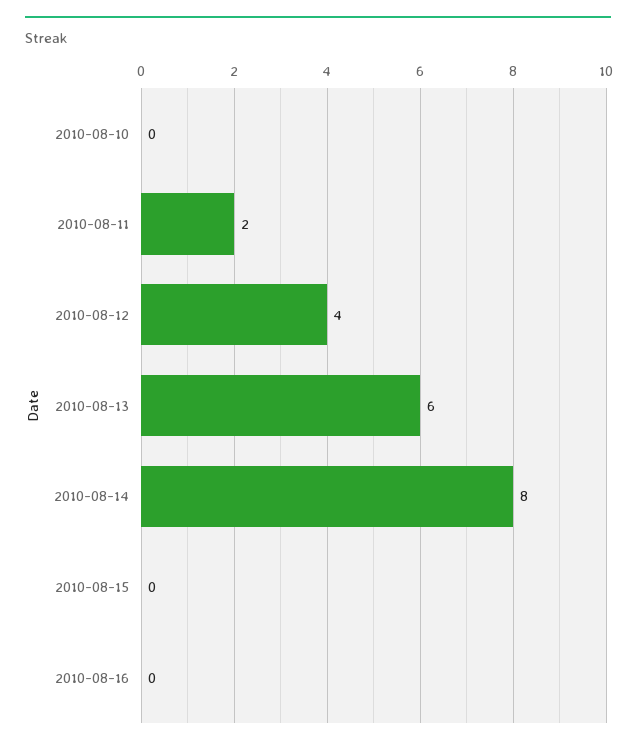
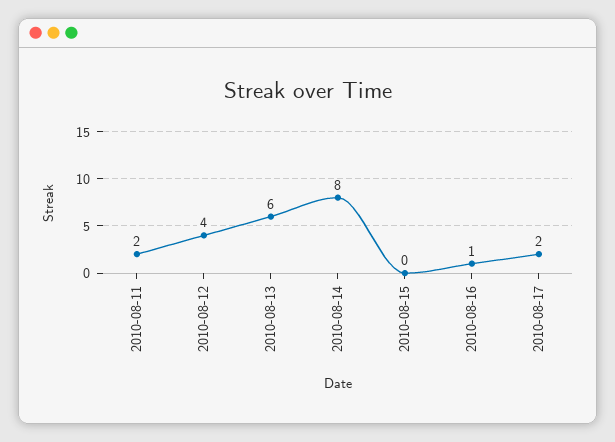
2010-08-10: 0 -> none
2010-08-16: 0 -> 1
2010-08-17: none -> 2

